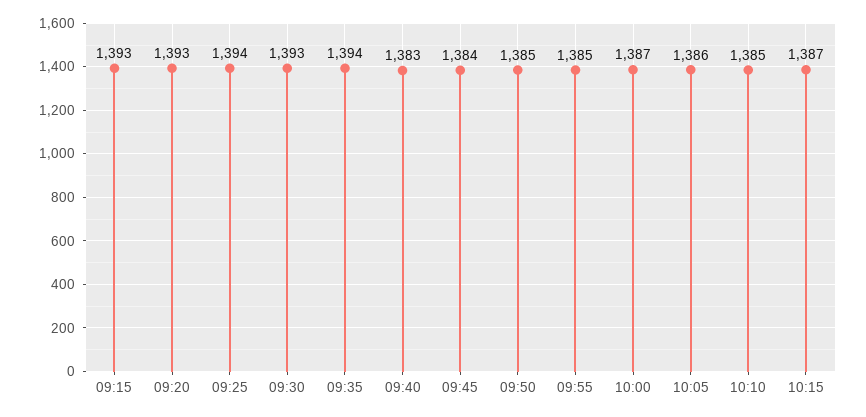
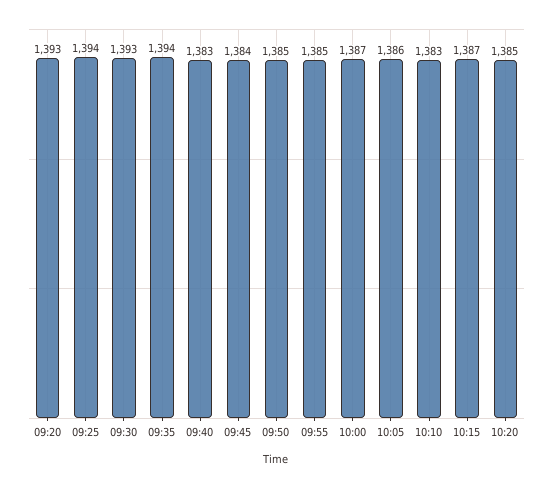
09:15: 1393 -> none
10:10: 1385 -> 1383
10:20: none -> 1385

